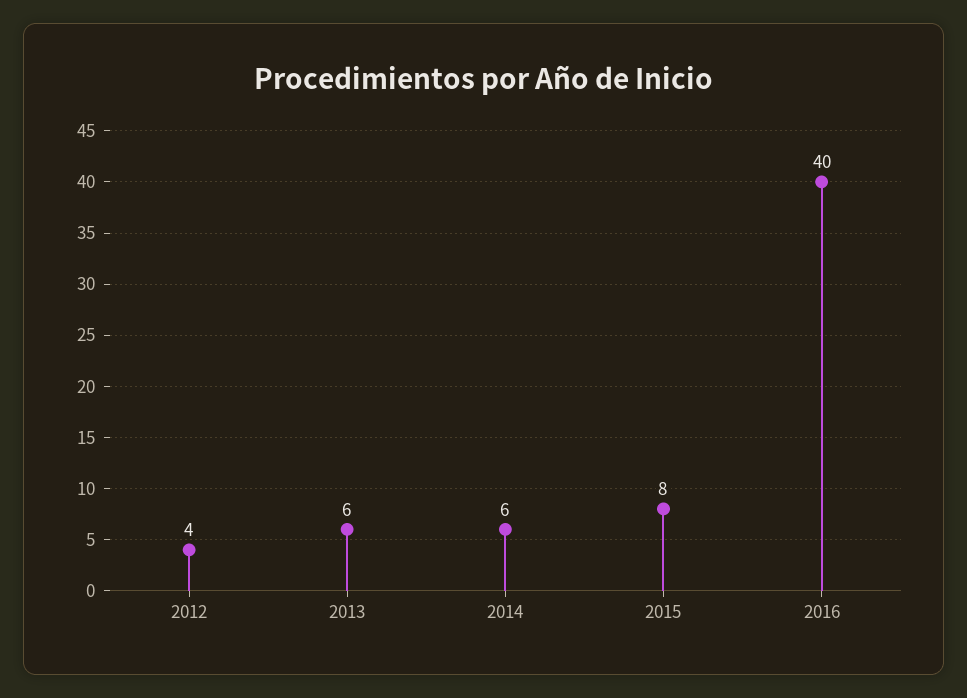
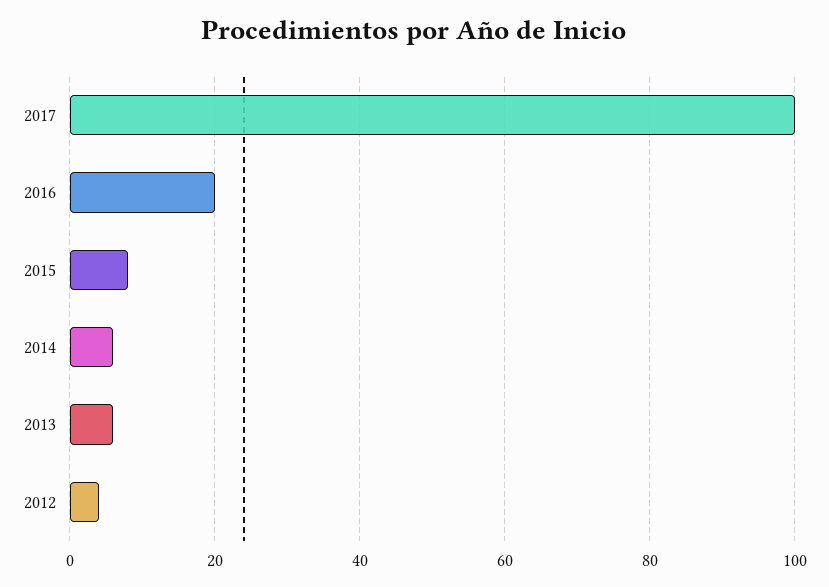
2016: 40 -> 20
2017: none -> 100

